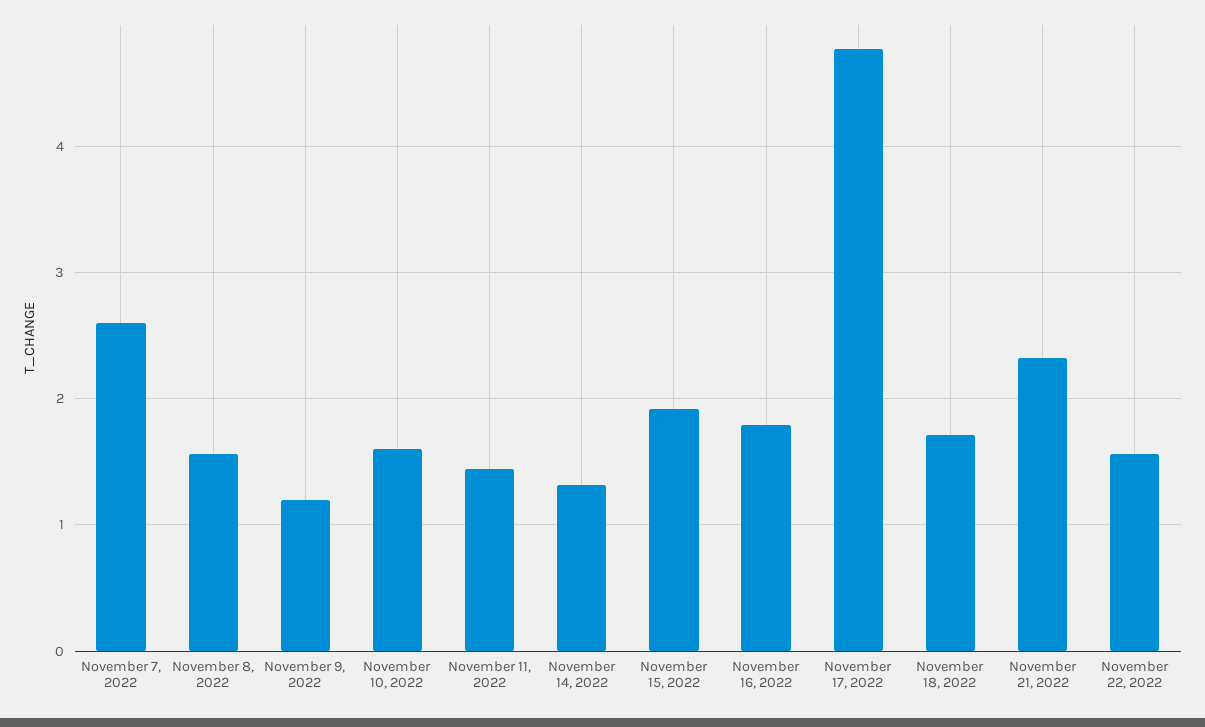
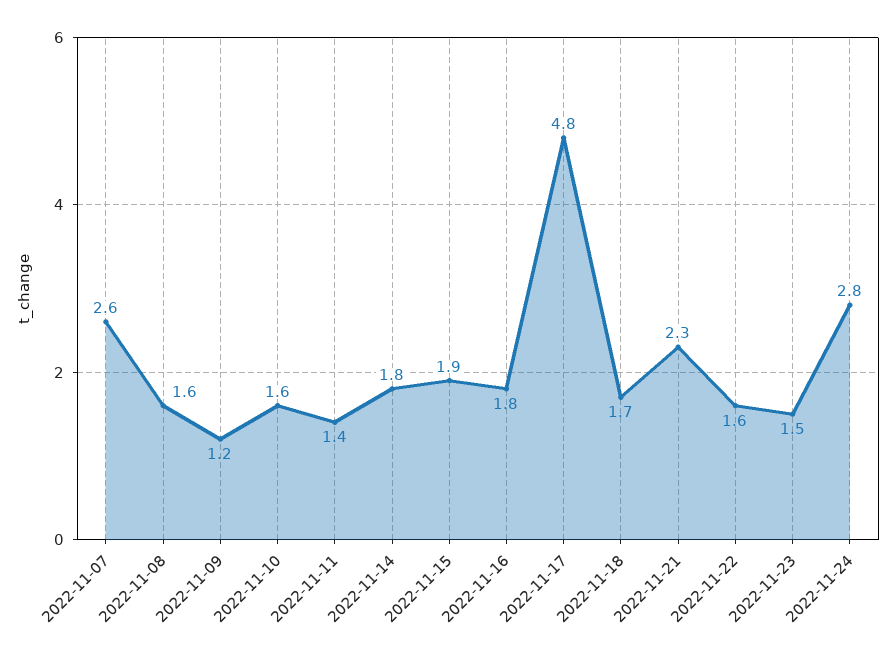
November 14, 2022: 1.3 -> 1.8
2022-11-23: none -> 1.5
2022-11-24: none -> 2.8

